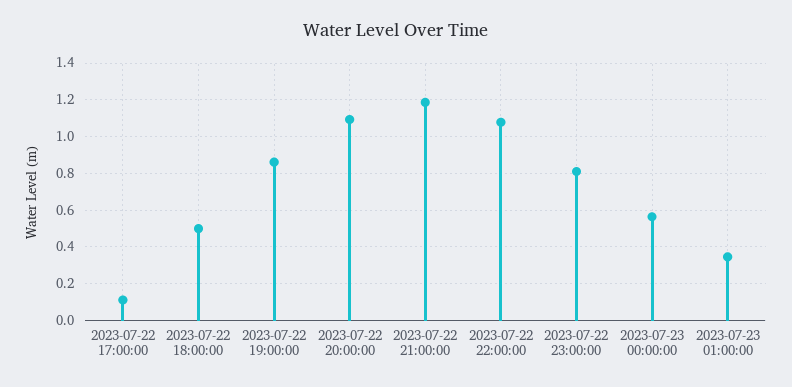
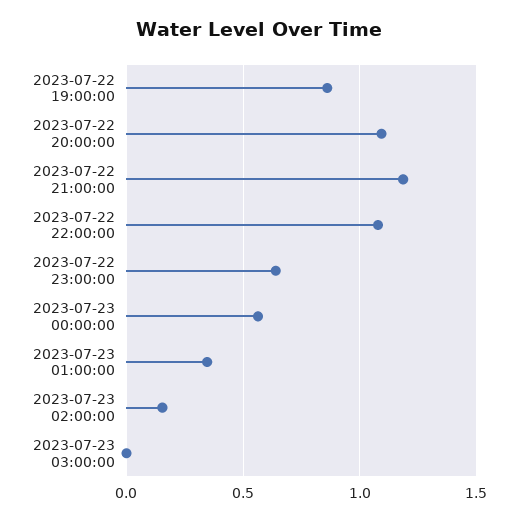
2023-07-22 17:00:00: 0.1 -> none
2023-07-22 18:00:00: 0.5 -> none
2023-07-22 23:00:00: 0.8 -> 0.65
2023-07-23 02:00:00: none -> 0.15
2023-07-23 03:00:00: none -> 0

